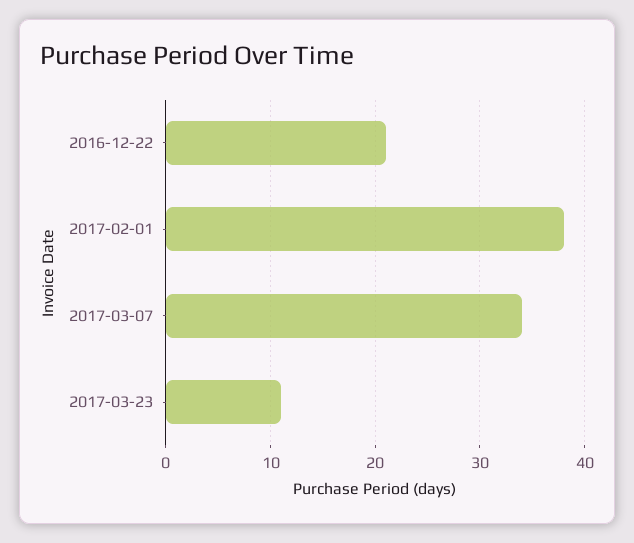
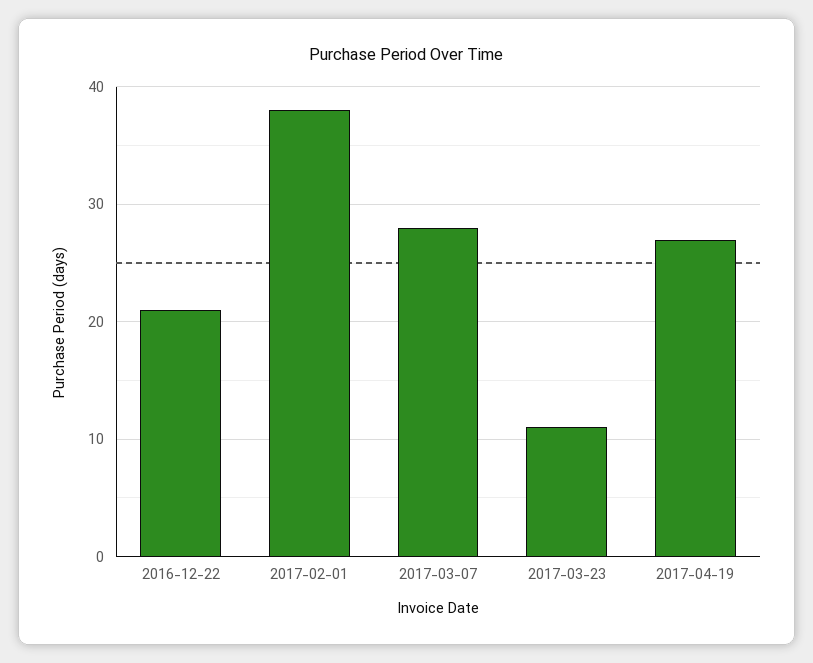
2017-03-07: 34 -> 28
2017-04-19: none -> 27

